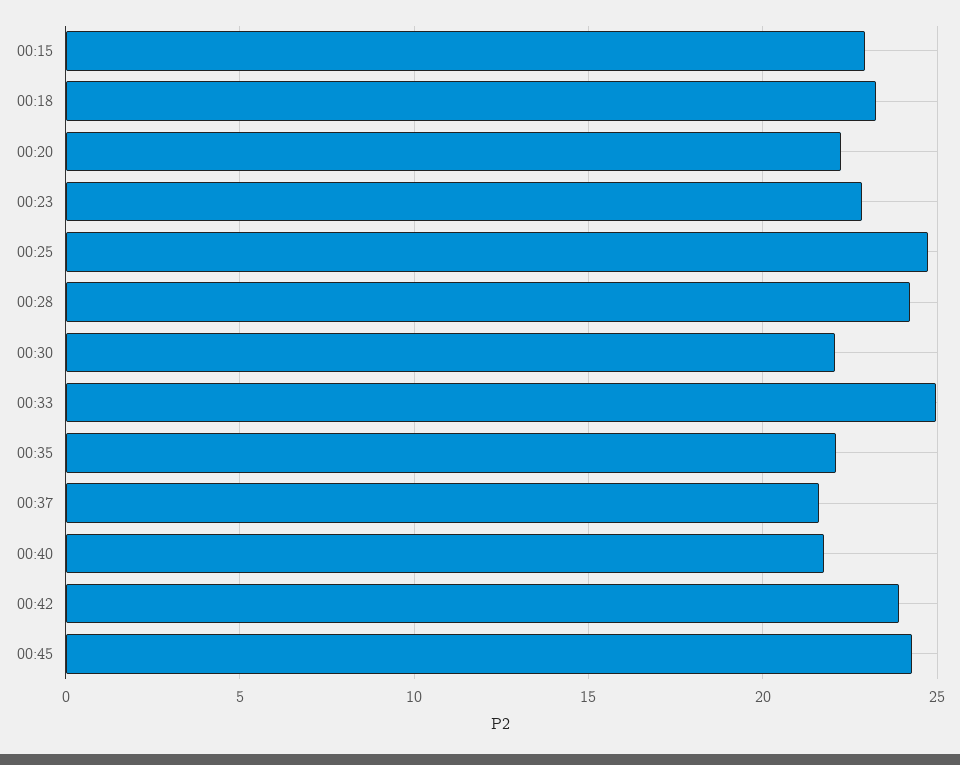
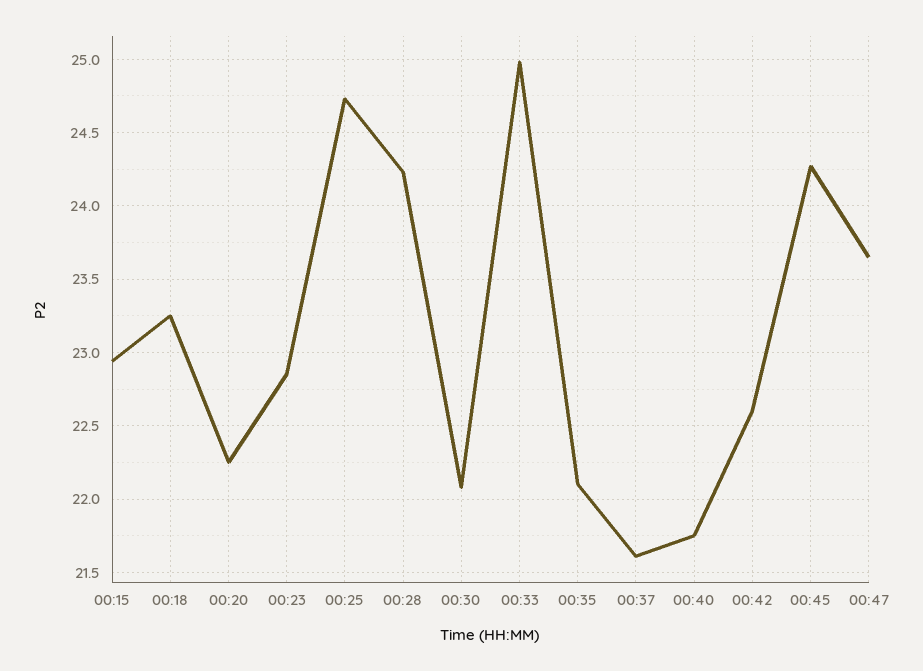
00:42: 24 -> 22.6
00:47: none -> 23.65

